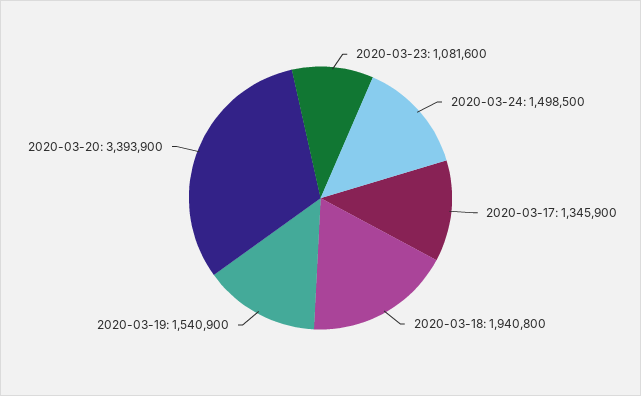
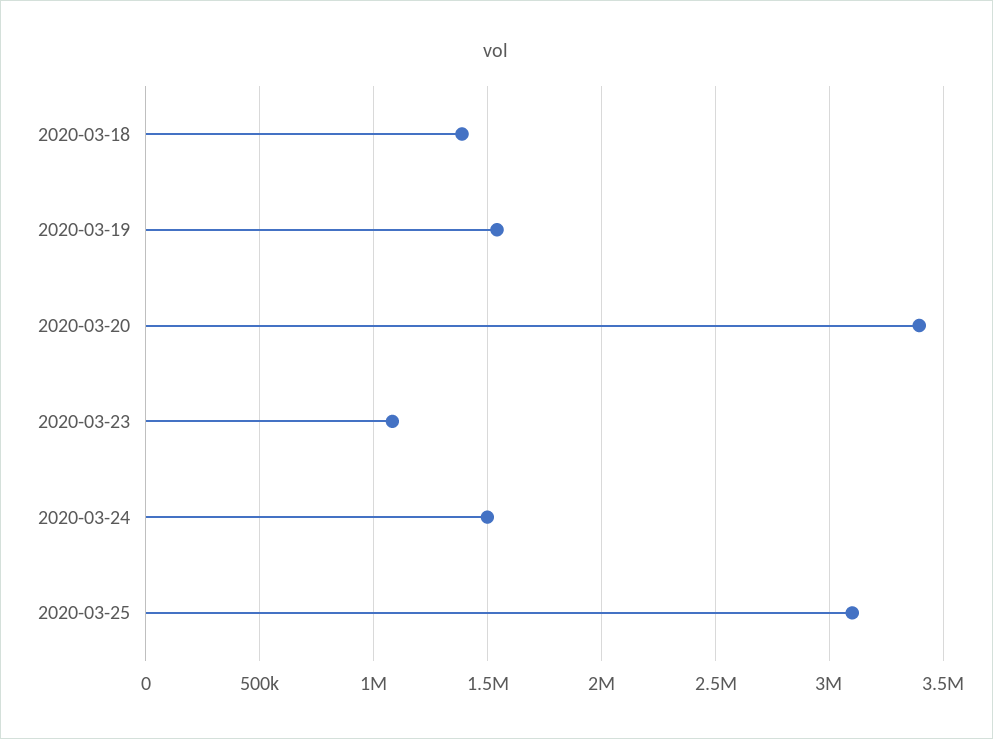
2020-03-17: 1345900 -> none
2020-03-18: 1940800 -> 1400000
2020-03-25: none -> 3100000

